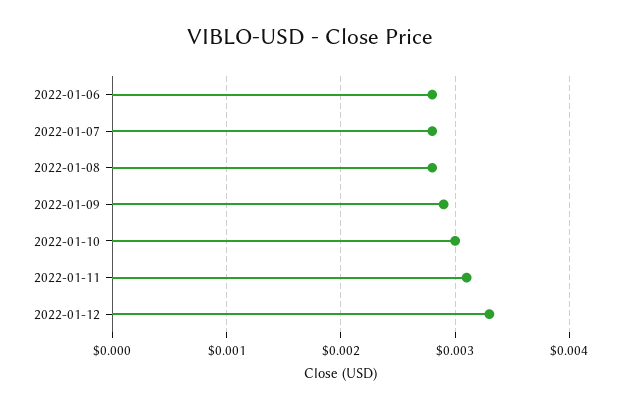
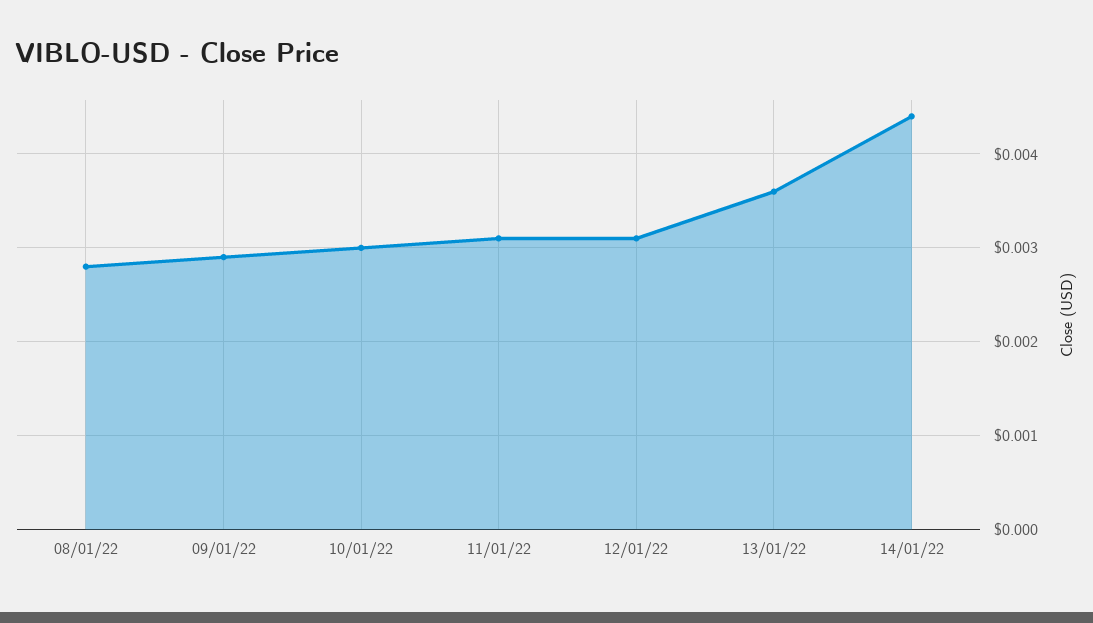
2022-01-06: 0.0028 -> none
2022-01-07: 0.0028 -> none
2022-01-12: 0.0033 -> 0.0031
13/01/22: none -> 0.0036
14/01/22: none -> 0.0044

